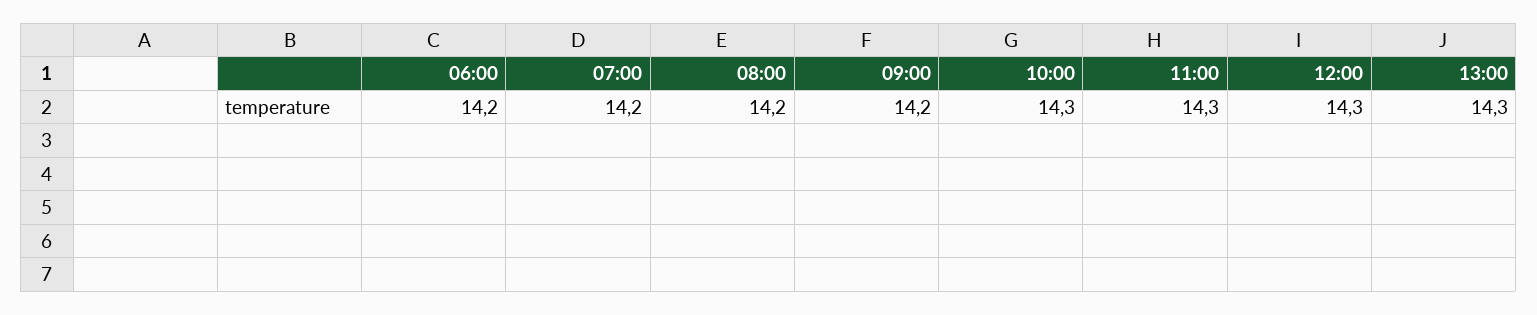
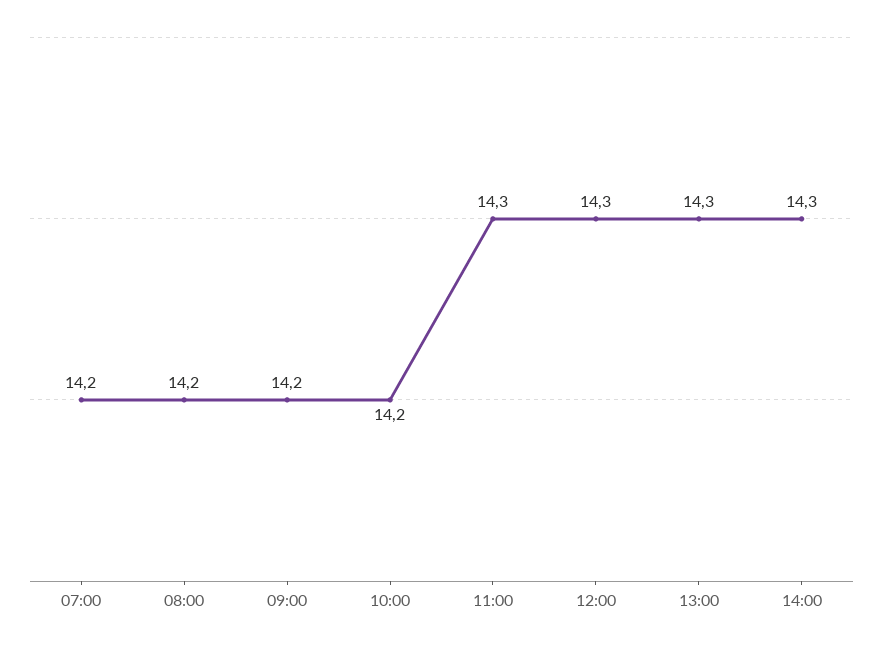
06:00: 14.2 -> none
10:00: 14.3 -> 14.2
14:00: none -> 14.3

